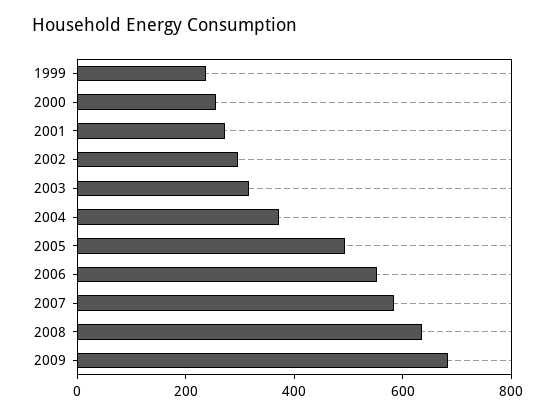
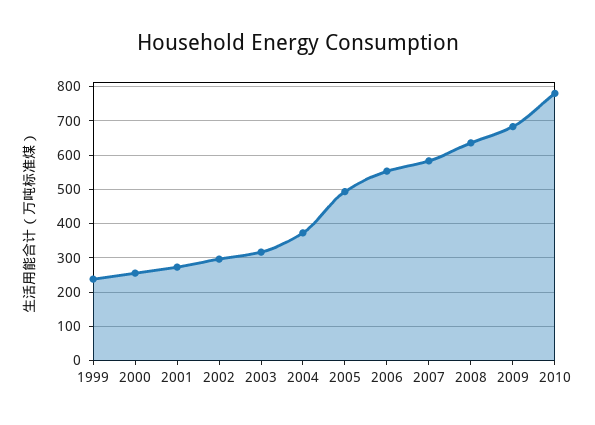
2010: none -> 780

